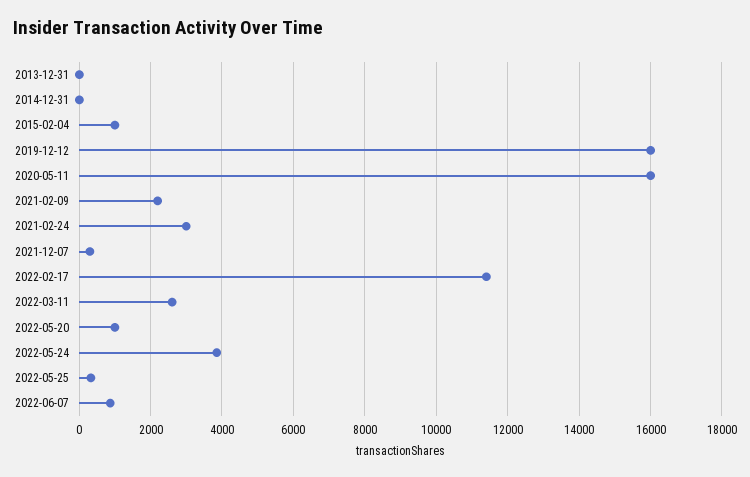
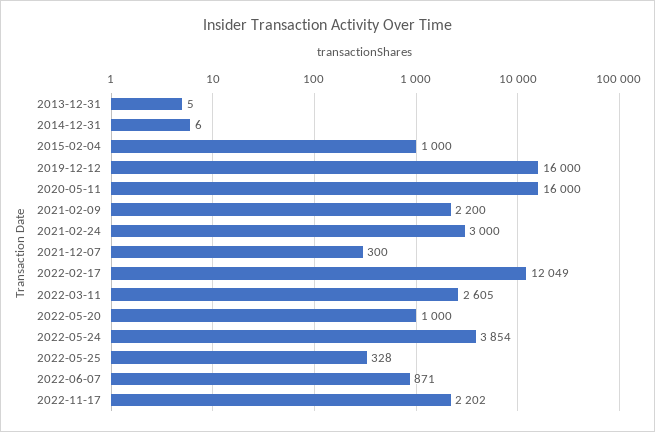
2022-02-17: 11400 -> 12049
2022-11-17: none -> 2202

